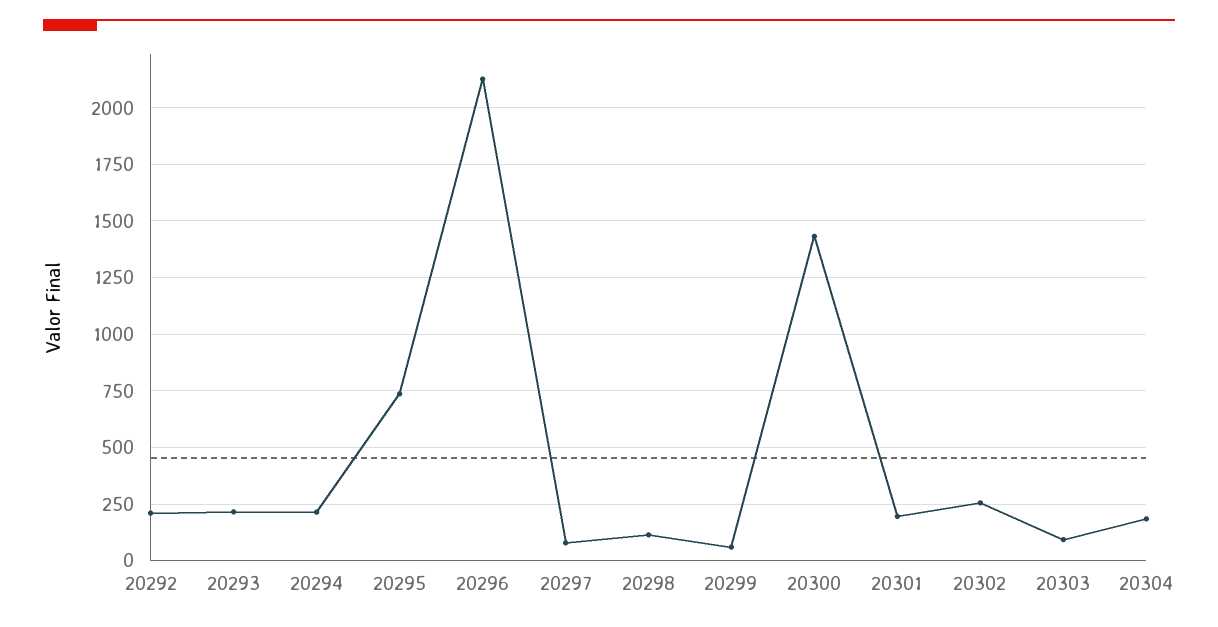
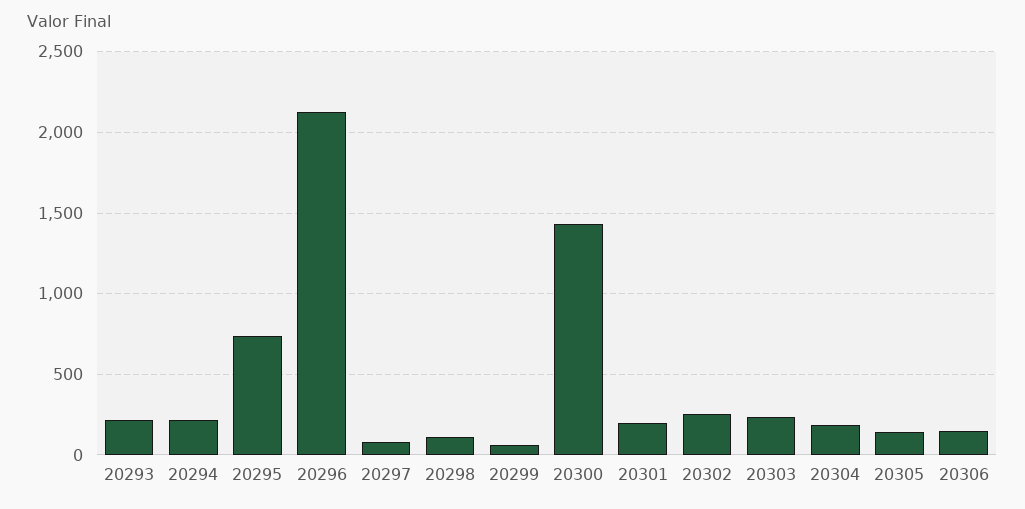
20292: 200 -> none
20303: 100 -> 250
20305: none -> 150
20306: none -> 150

